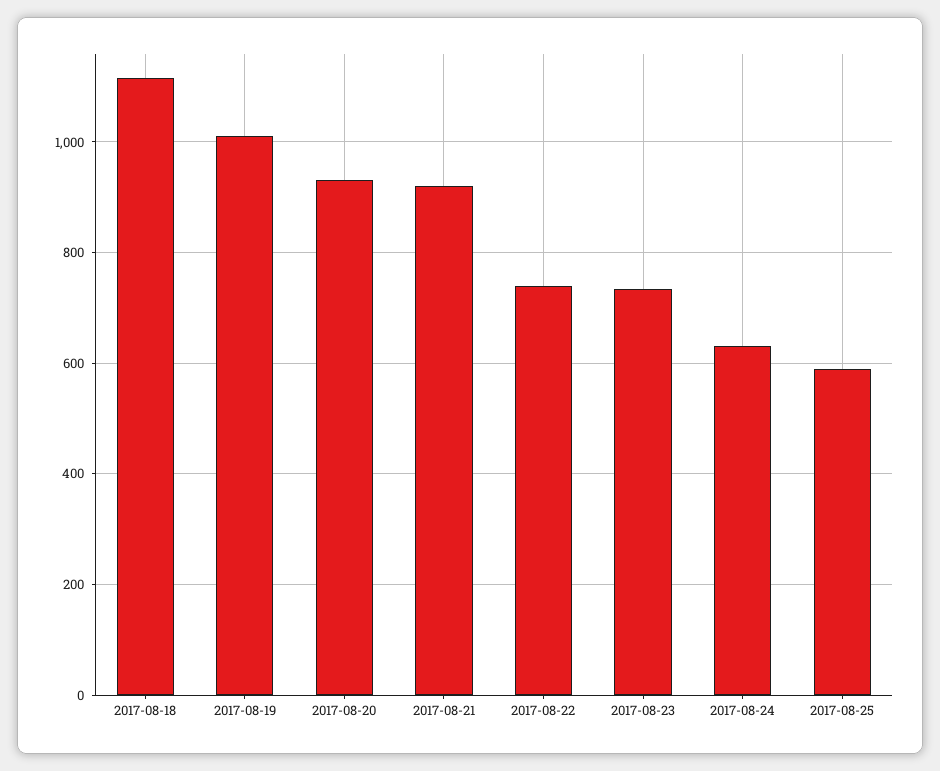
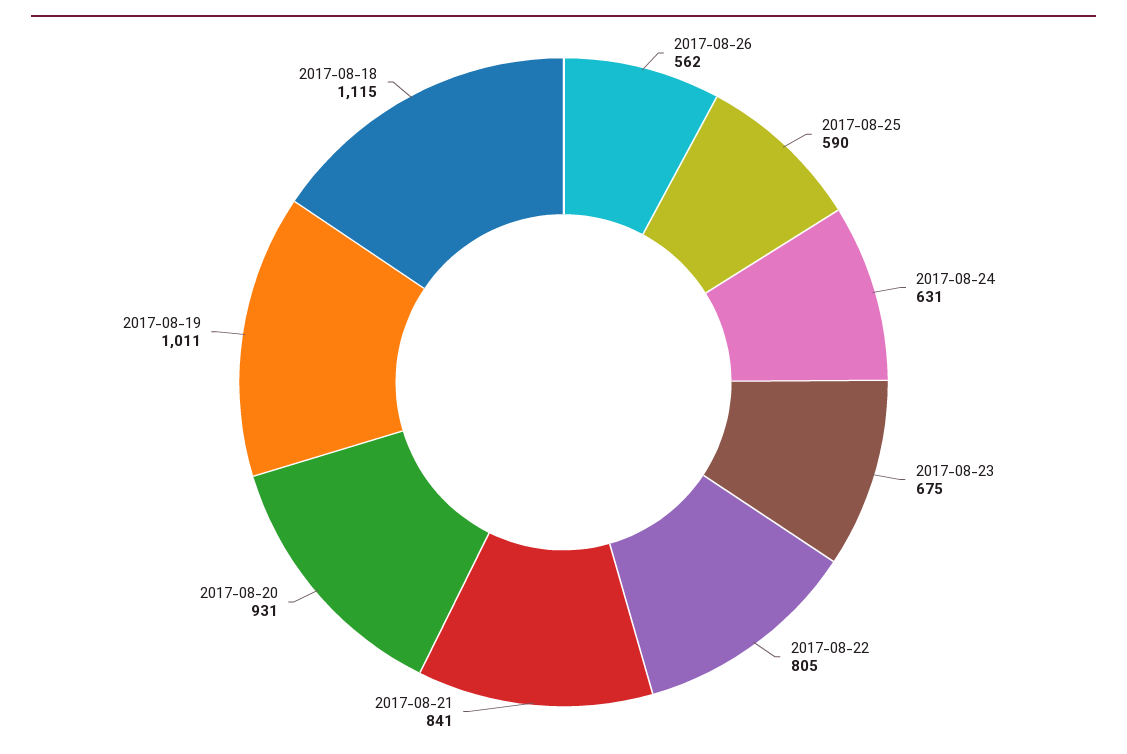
2017-08-21: 920 -> 841
2017-08-22: 740 -> 805
2017-08-23: 740 -> 675
2017-08-26: none -> 562

